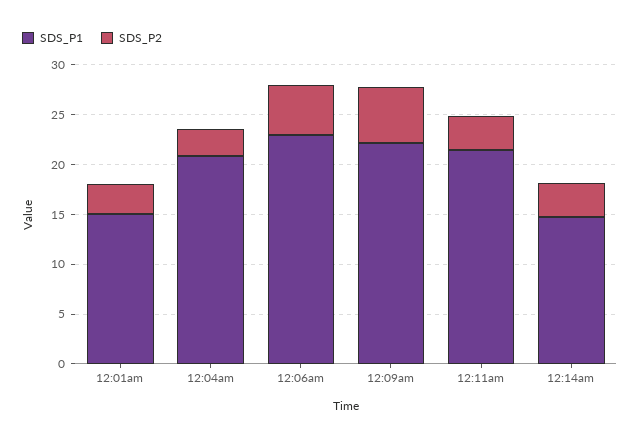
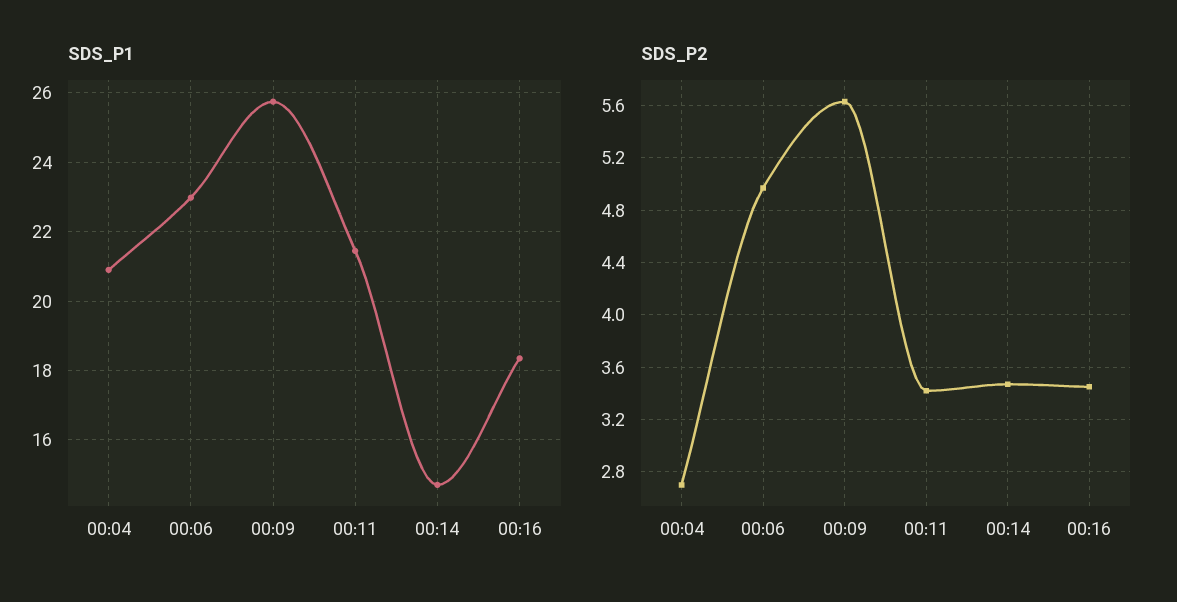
SDS_P1, 12:01am: 15 -> none
SDS_P2, 12:01am: 3 -> none
SDS_P1, 12:09am: 22 -> 25.8
SDS_P1, 00:16: none -> 18.4
SDS_P2, 00:16: none -> 3.45

